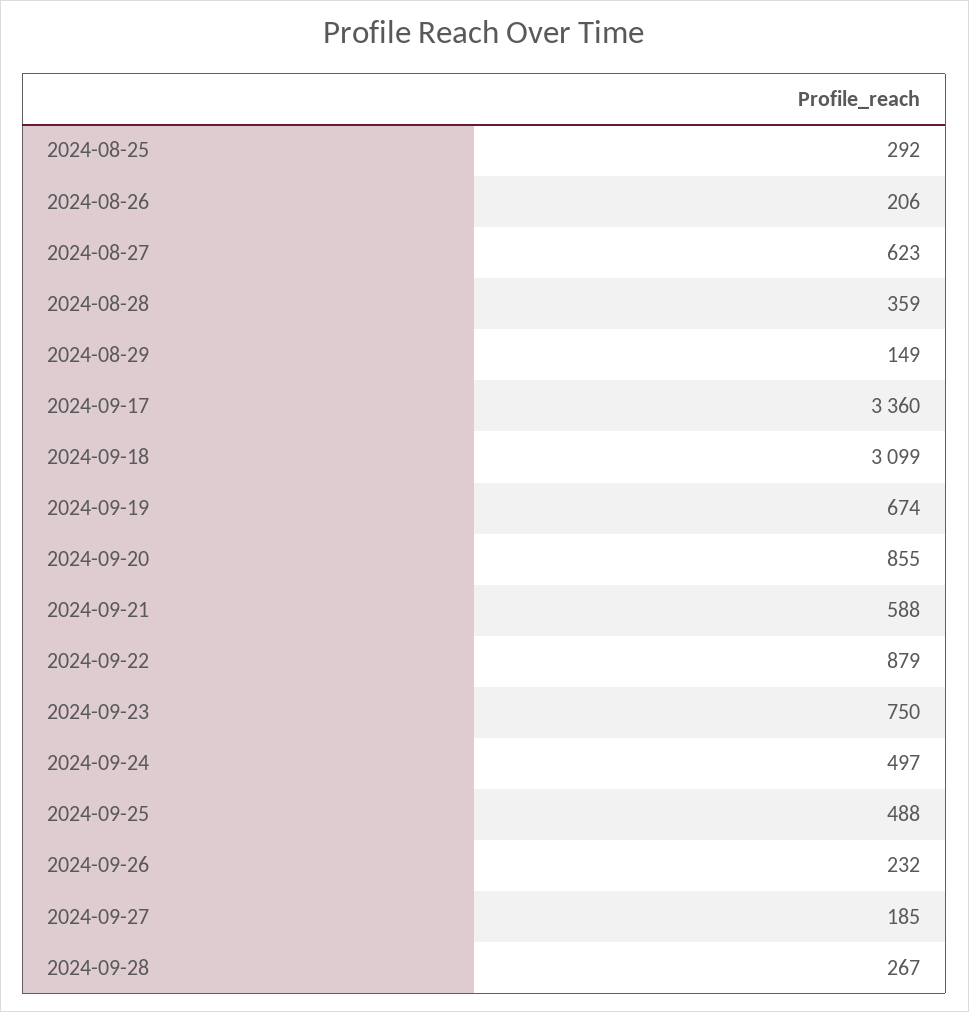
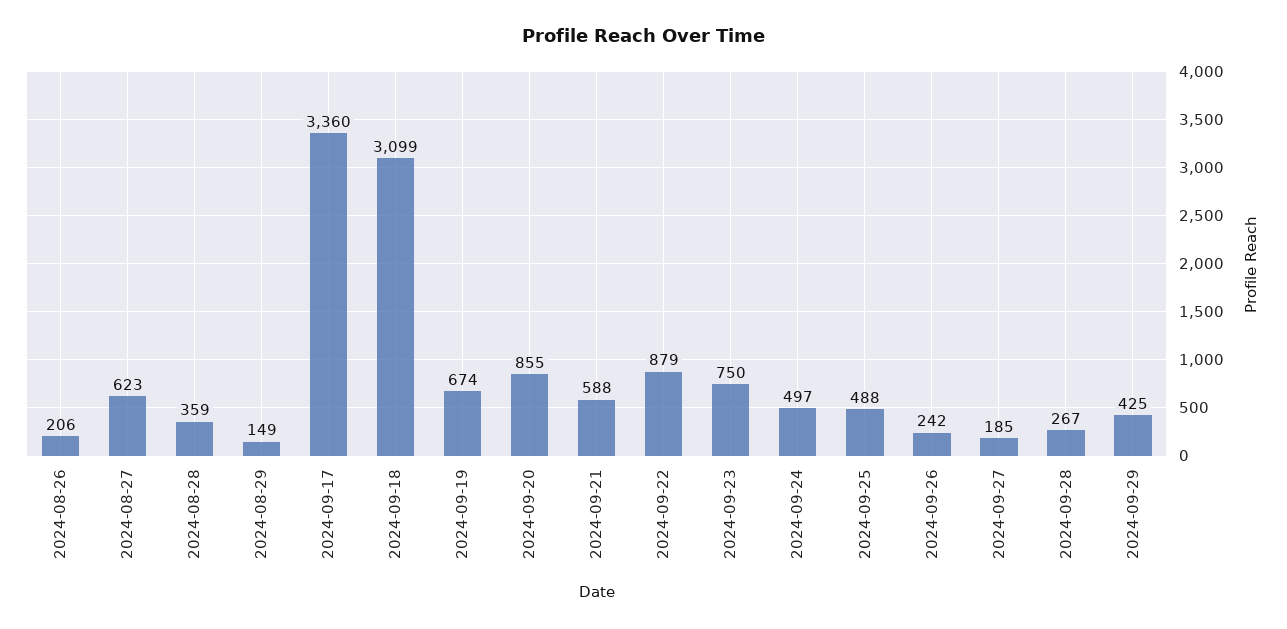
2024-08-25: 292 -> none
2024-09-26: 232 -> 242
2024-09-29: none -> 425

